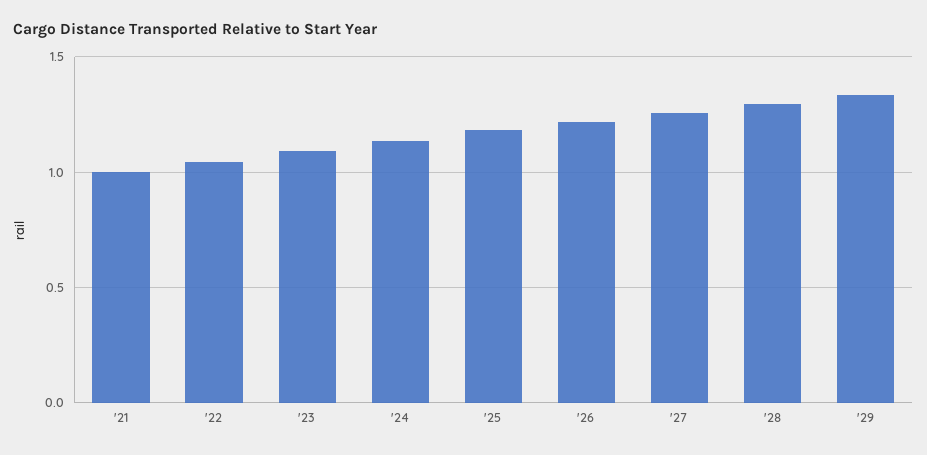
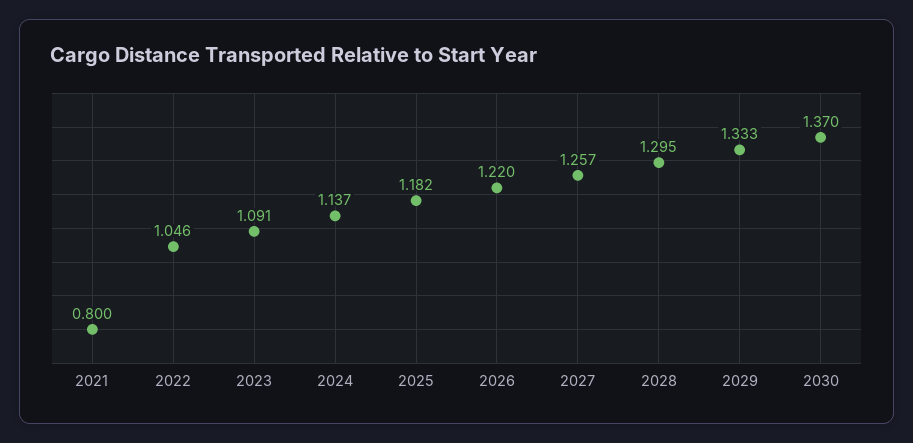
'21: 1 -> 0.8
2030: none -> 1.37

